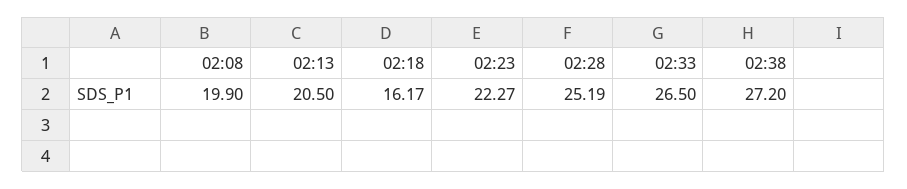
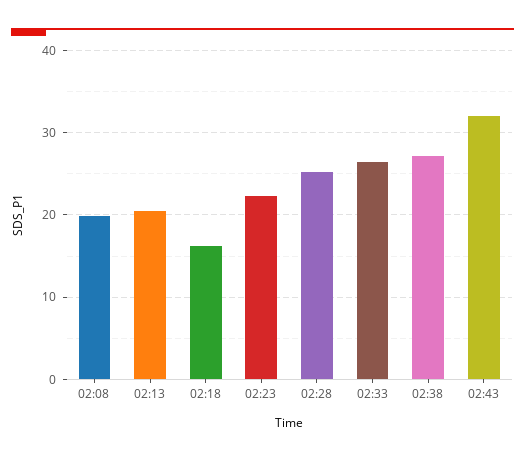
02:43: none -> 32

